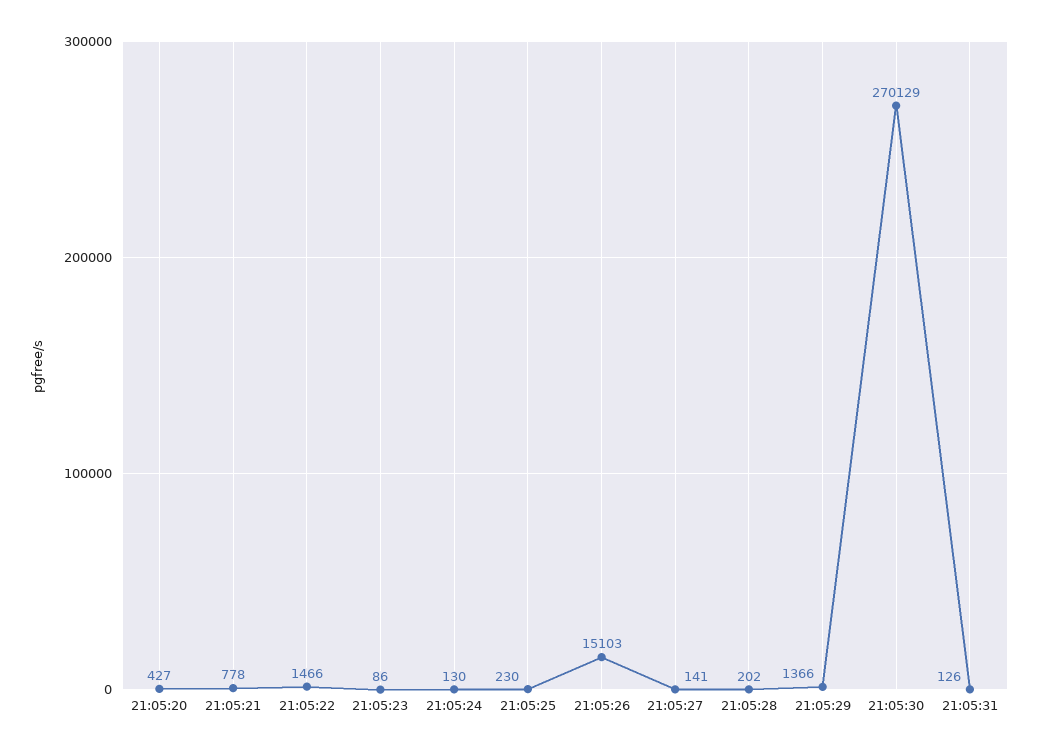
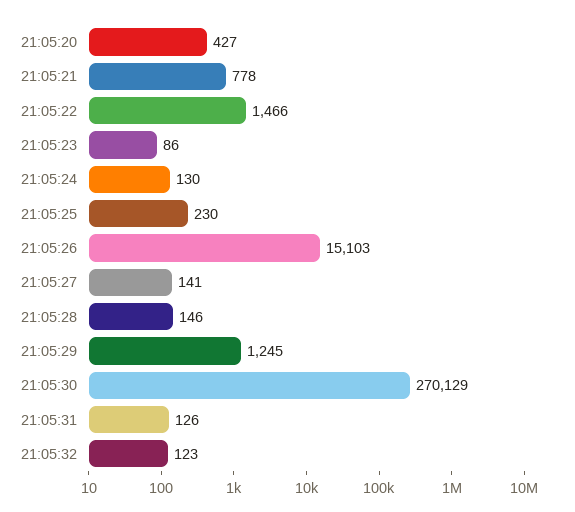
21:05:28: 202 -> 146
21:05:29: 1366 -> 1245
21:05:32: none -> 123

